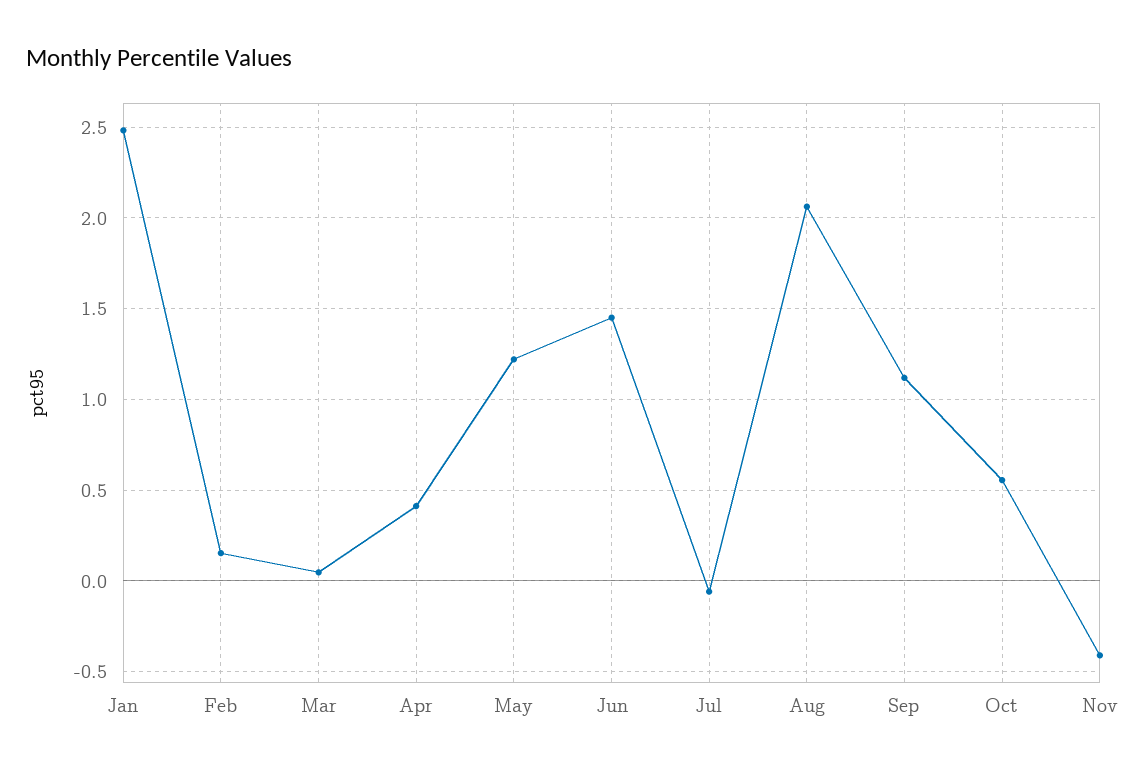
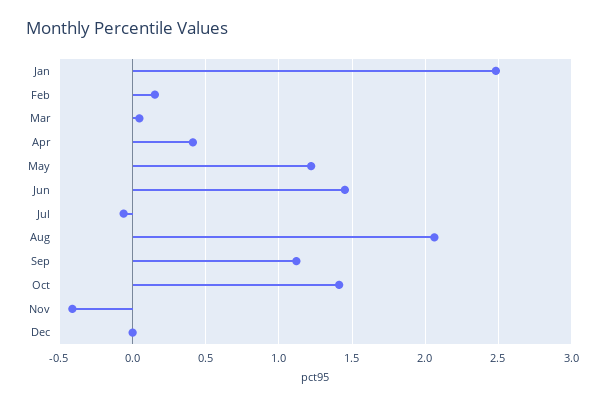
Oct: 0.55 -> 1.4
Dec: none -> 0

